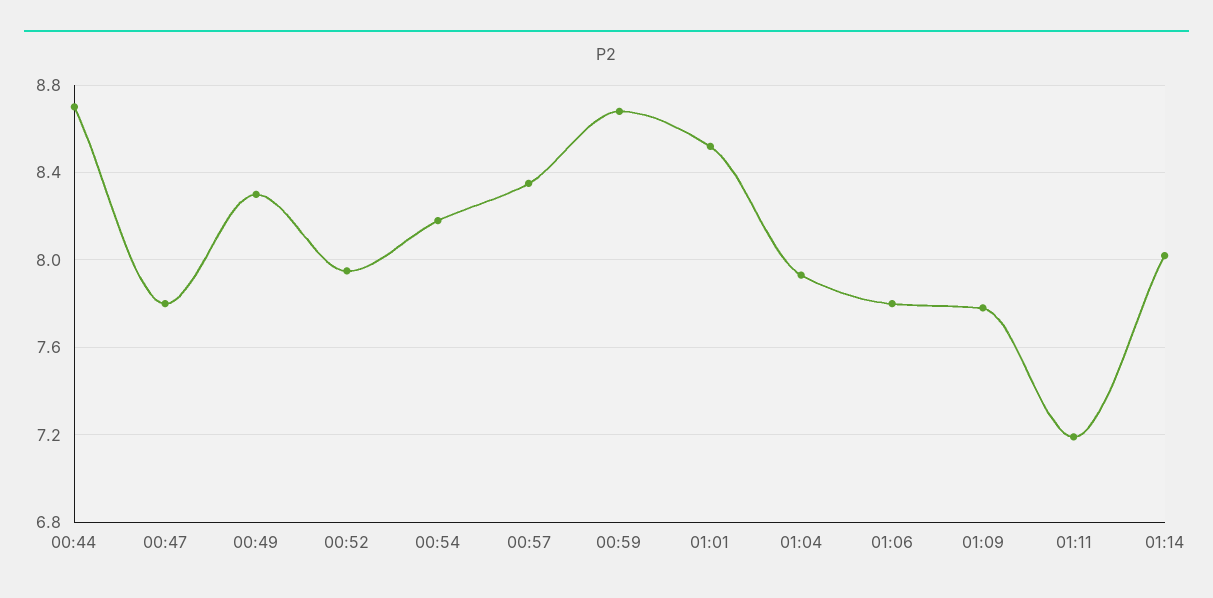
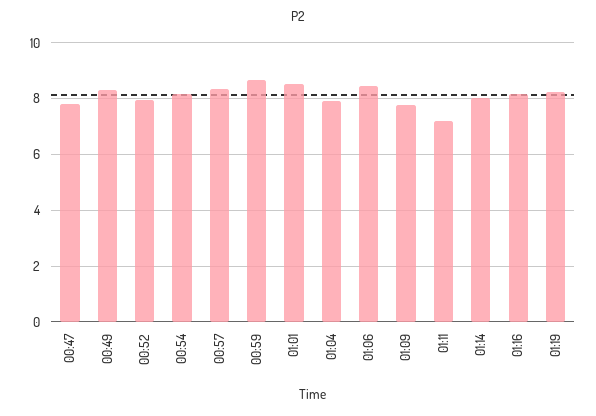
00:44: 8.7 -> none
01:06: 7.8 -> 8.5
01:16: none -> 8.25
01:19: none -> 8.25

